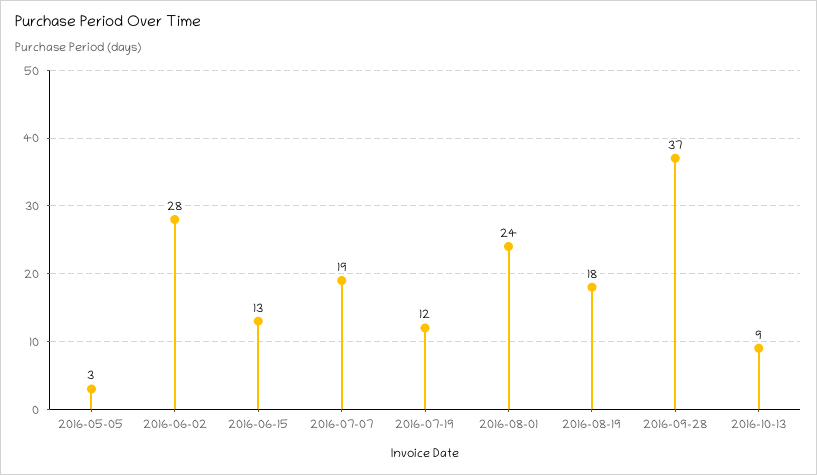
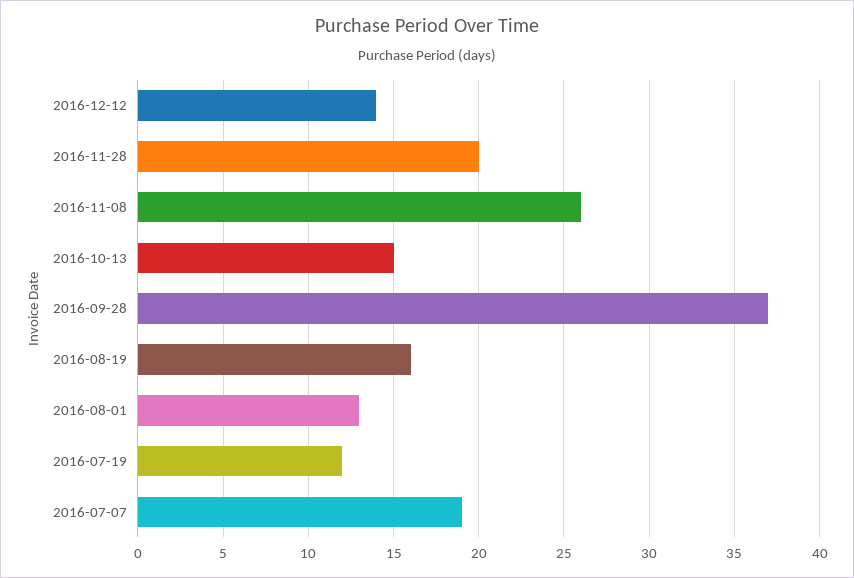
2016-05-05: 3 -> none
2016-06-02: 28 -> none
2016-06-15: 13 -> none
2016-08-01: 24 -> 13
2016-08-19: 18 -> 16
2016-10-13: 9 -> 15
2016-12-12: none -> 14
2016-11-28: none -> 20
2016-11-08: none -> 26

